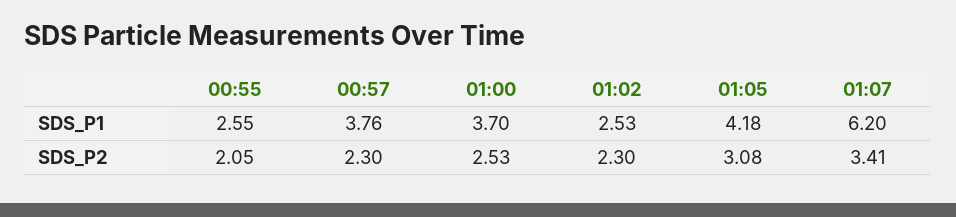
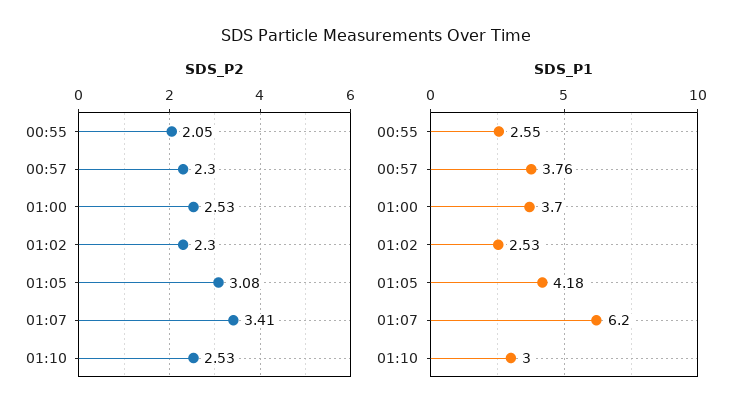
SDS_P2, 01:10: none -> 2.53
SDS_P1, 01:10: none -> 3

